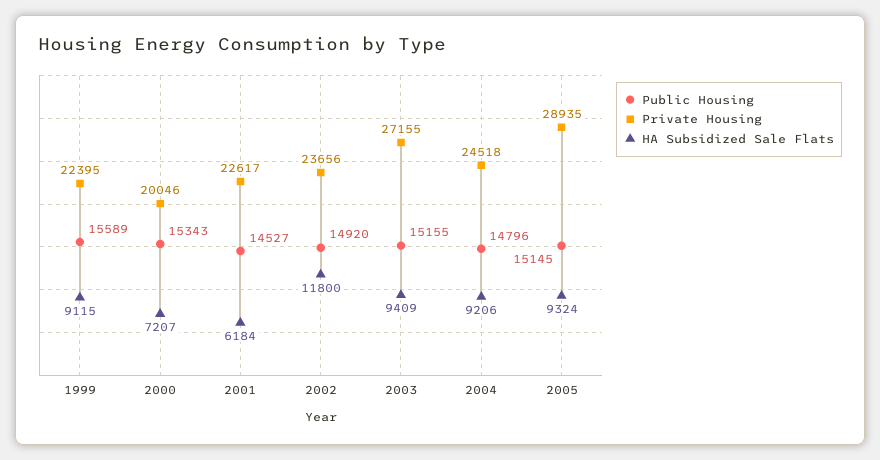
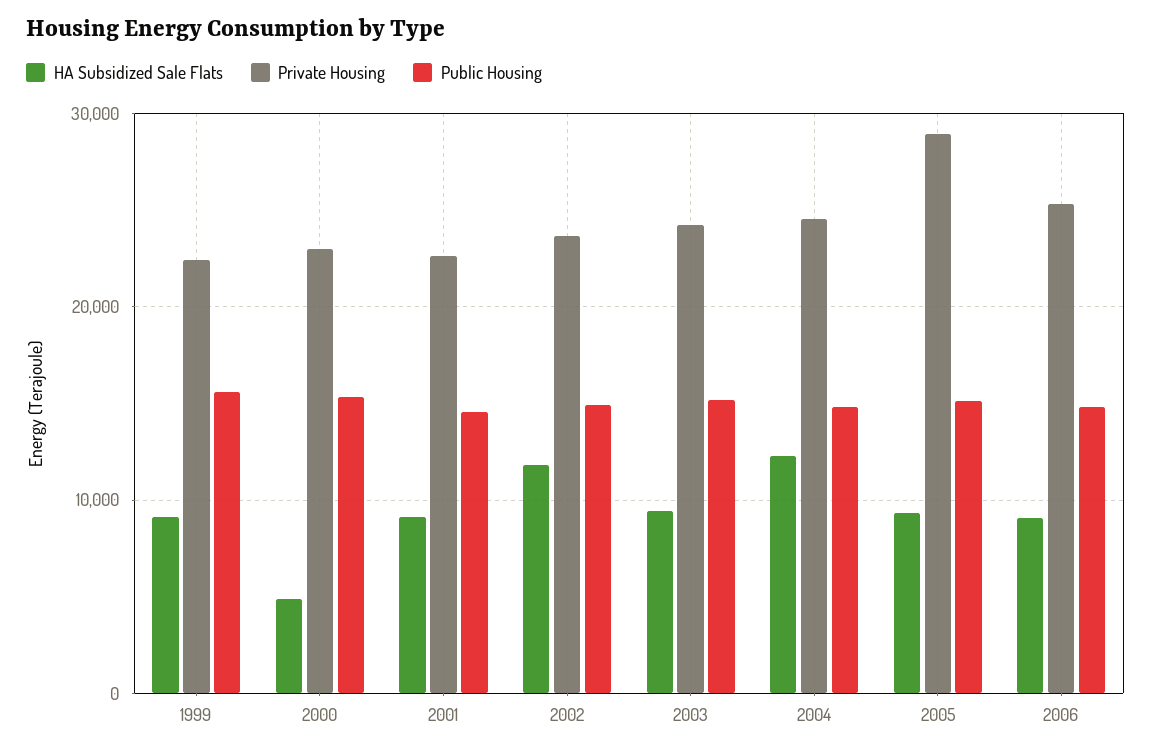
Private Housing, 2000: 20046 -> 23000
HA Subsidized Sale Flats, 2000: 7207 -> 5000
HA Subsidized Sale Flats, 2001: 6184 -> 9000
Private Housing, 2003: 27155 -> 24000
HA Subsidized Sale Flats, 2004: 9206 -> 12000
HA Subsidized Sale Flats, 2006: none -> 9000
Private Housing, 2006: none -> 25000
Public Housing, 2006: none -> 15000

